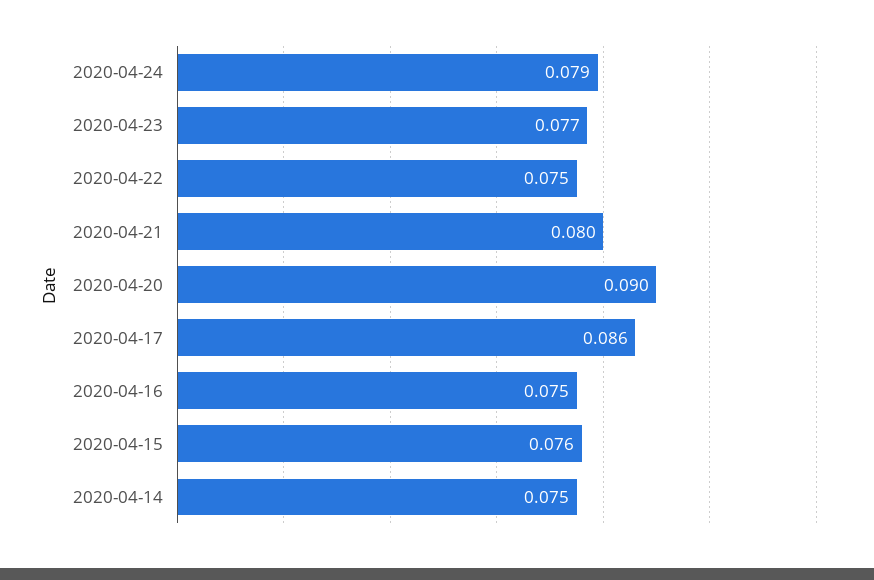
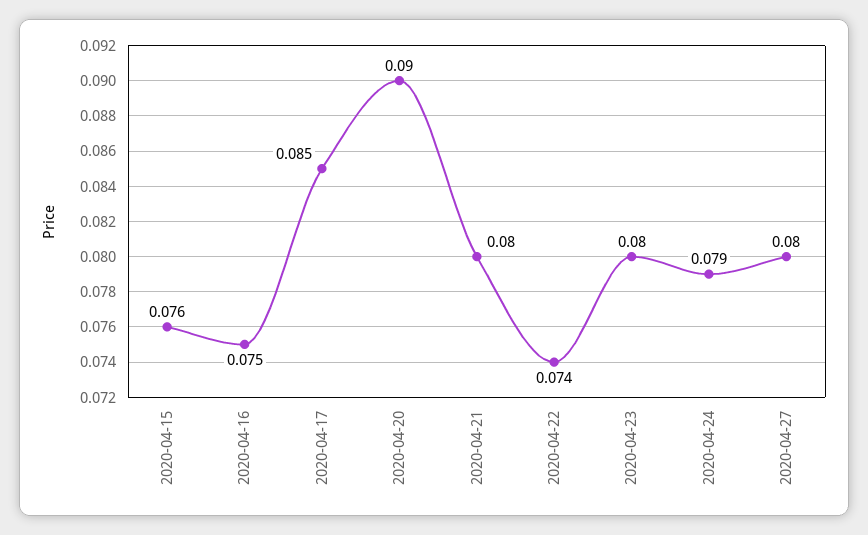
2020-04-23: 0.077 -> 0.08
2020-04-22: 0.075 -> 0.074
2020-04-17: 0.086 -> 0.085
2020-04-14: 0.075 -> none
2020-04-27: none -> 0.08

